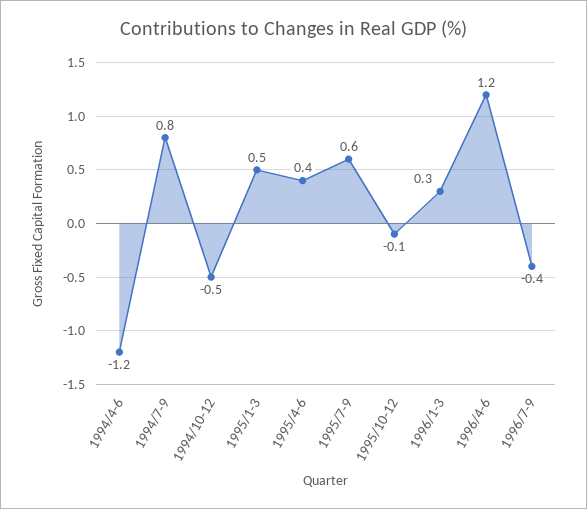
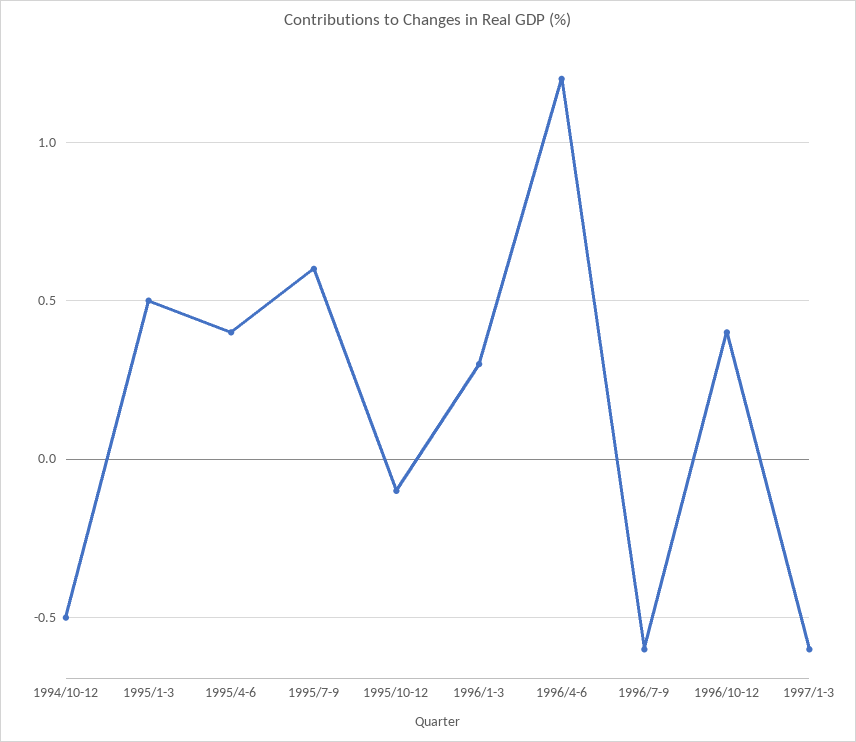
1994/4-6: -1.2 -> none
1994/7-9: 0.8 -> none
1996/7-9: -0.4 -> -0.6
1996/10-12: none -> 0.4
1997/1-3: none -> -0.6

